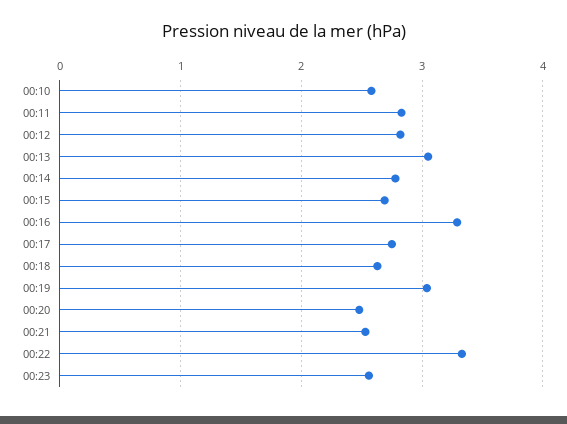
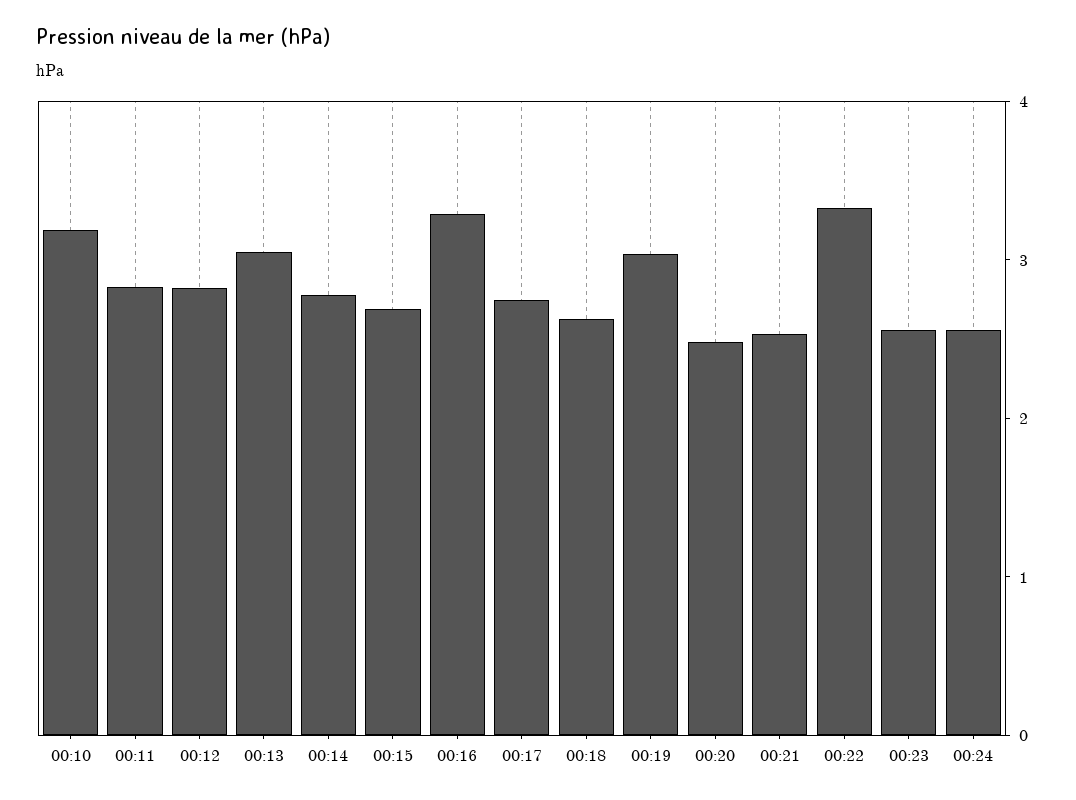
00:10: 2.6 -> 3.2
00:24: none -> 2.6

